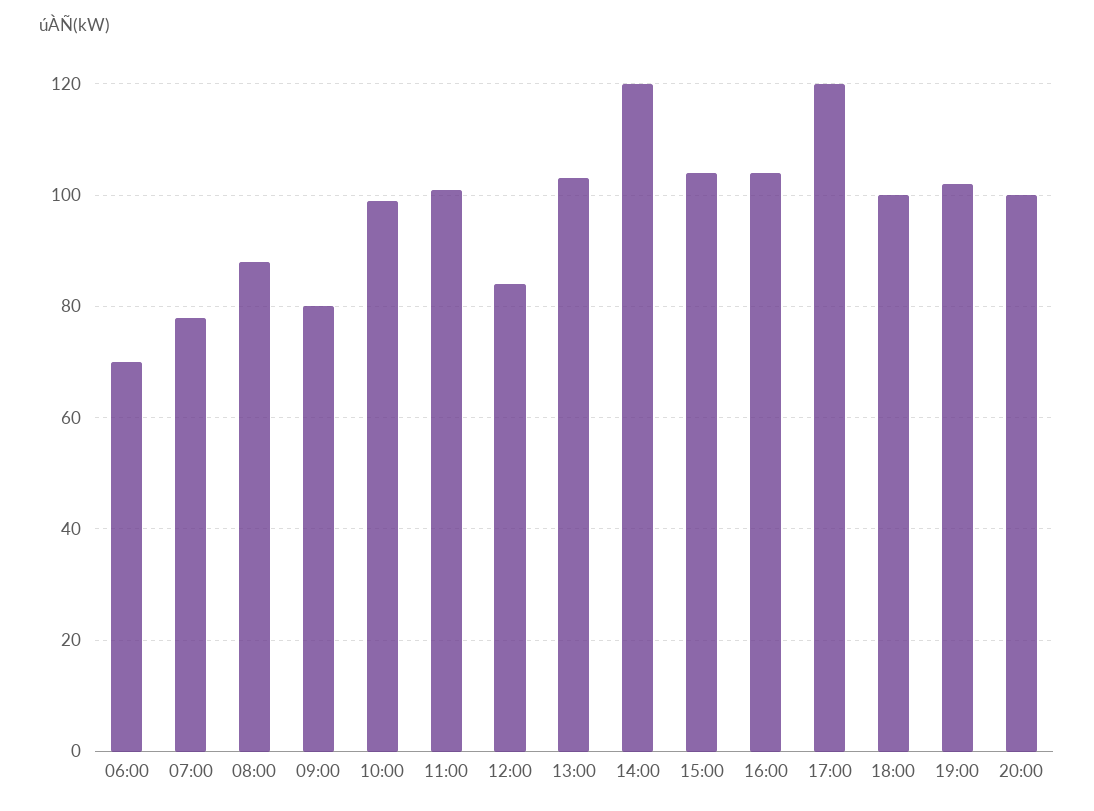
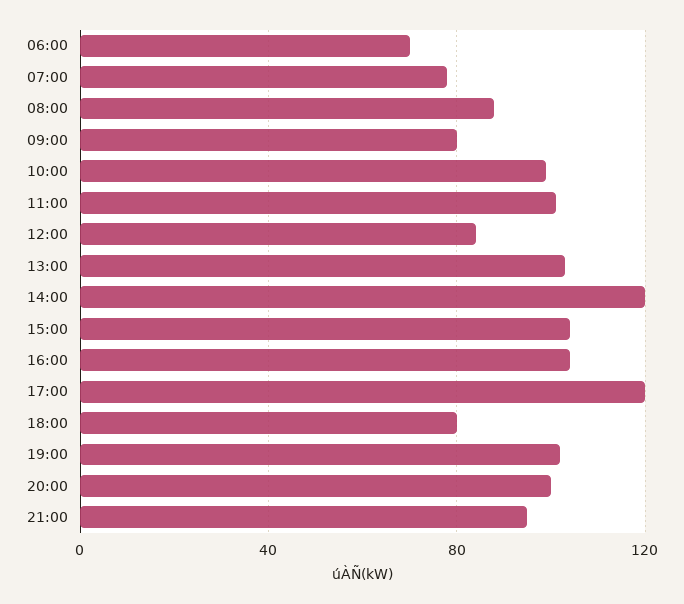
18:00: 100 -> 80
21:00: none -> 95

